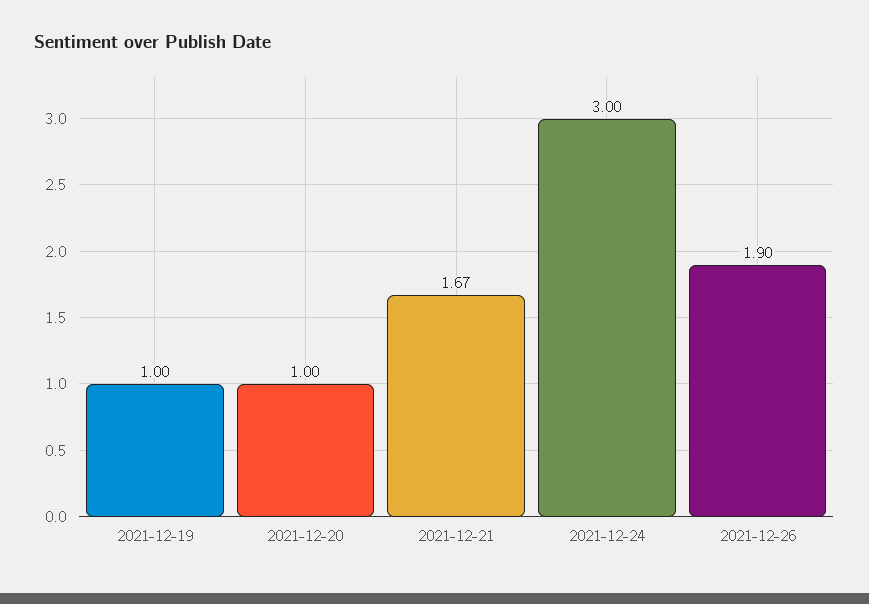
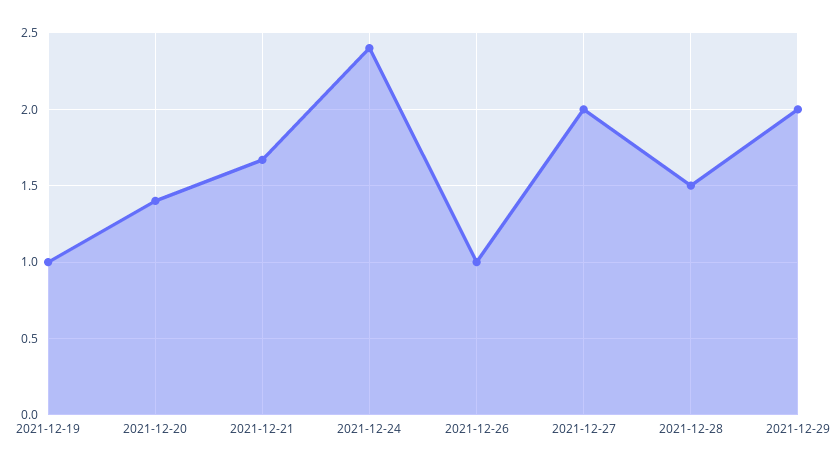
2021-12-20: 1 -> 1.4
2021-12-24: 3 -> 2.4
2021-12-26: 1.9 -> 1
2021-12-27: none -> 2
2021-12-28: none -> 1.5
2021-12-29: none -> 2

